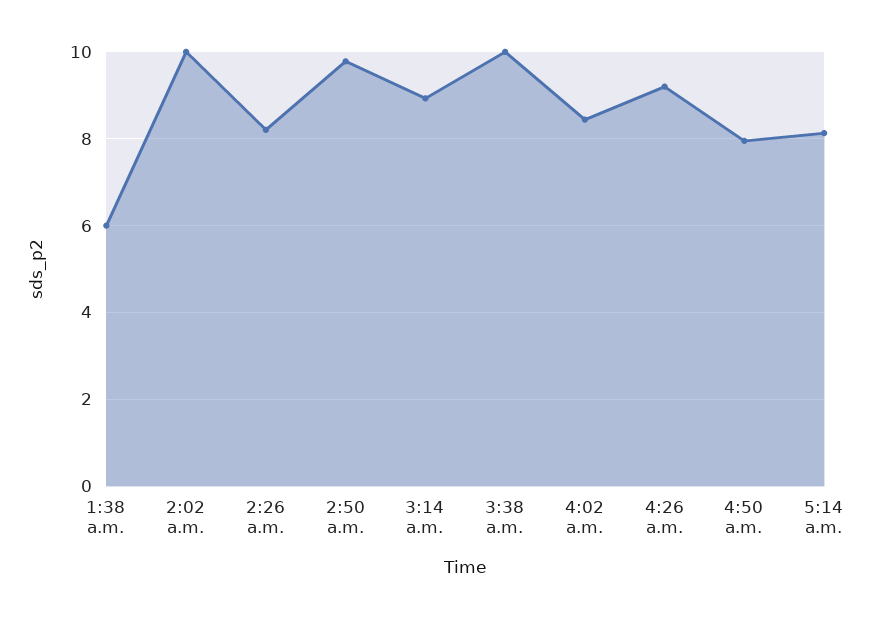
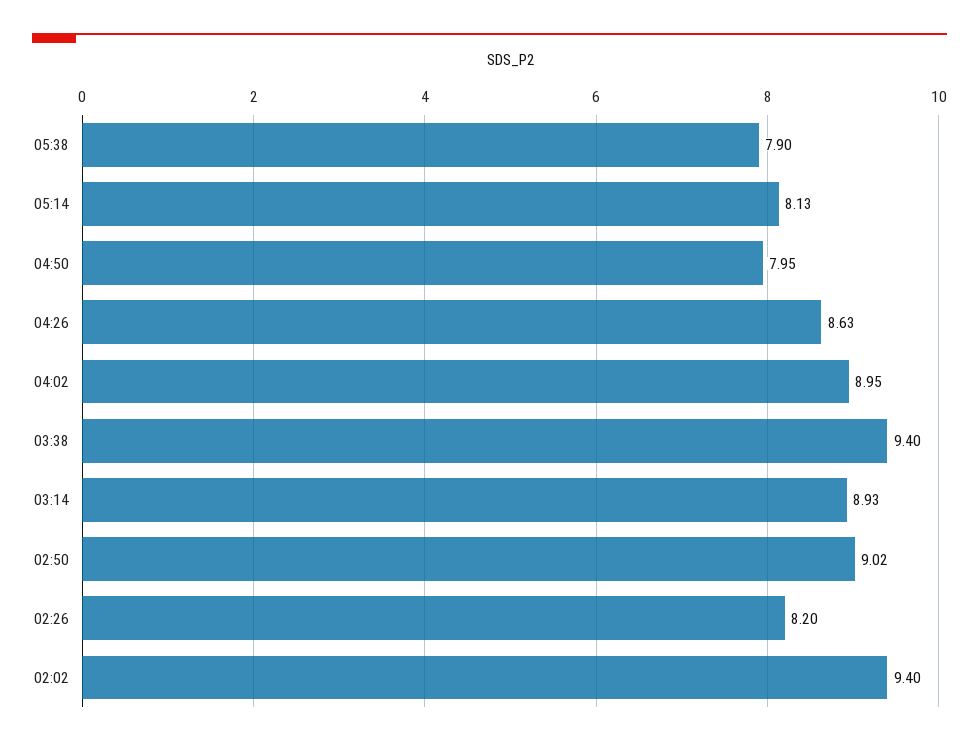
1:38 a.m.: 6 -> none
2:02 a.m.: 10 -> 9.4
2:50 a.m.: 9.8 -> 9.02
3:38 a.m.: 10 -> 9.4
4:02 a.m.: 8.4 -> 8.95
4:26 a.m.: 9.2 -> 8.63
05:38: none -> 7.9

